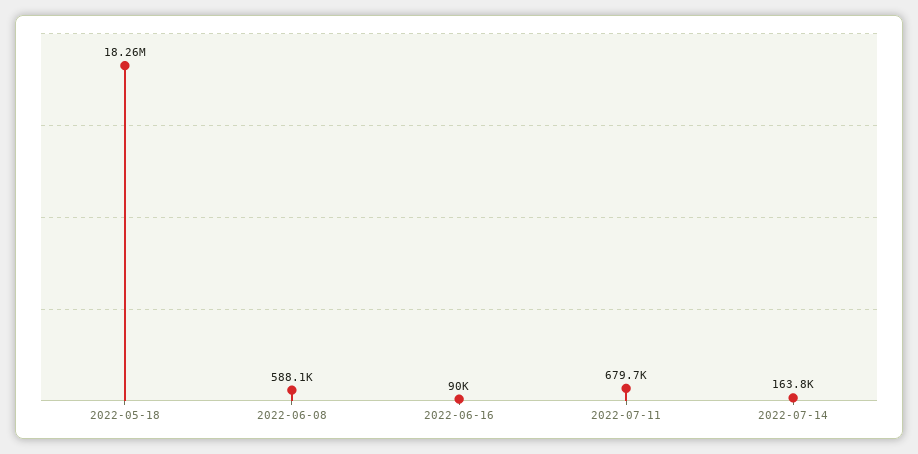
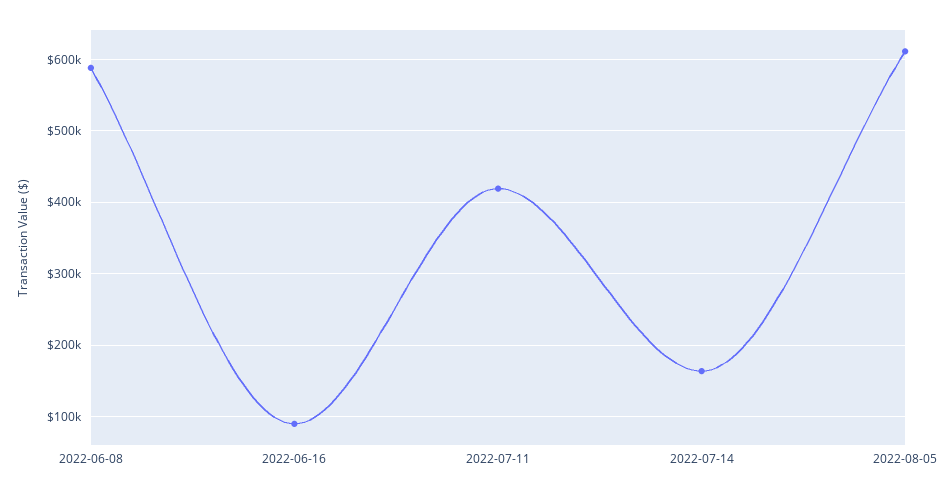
2022-05-18: 18260000 -> none
2022-07-11: 679700 -> 420000
2022-08-05: none -> 610000

